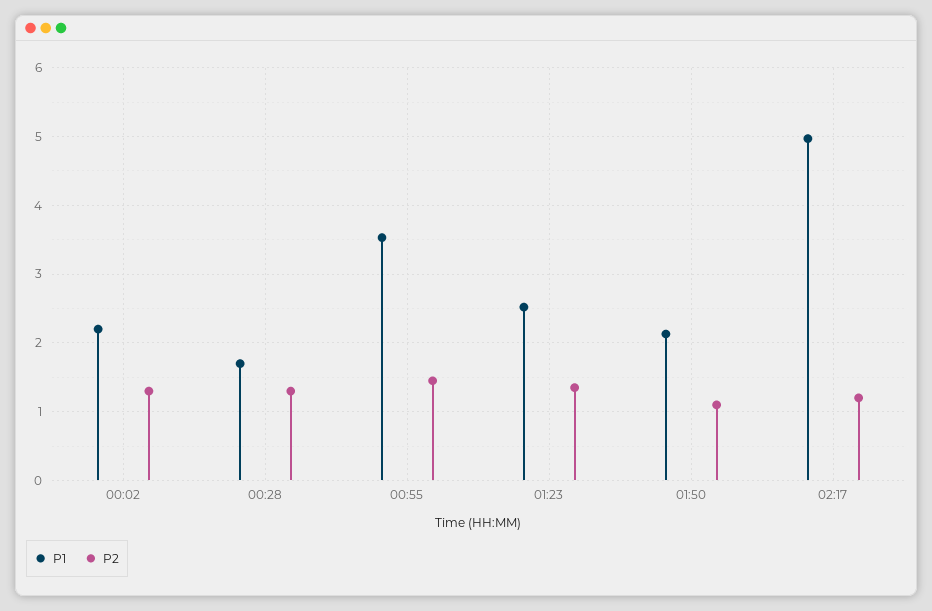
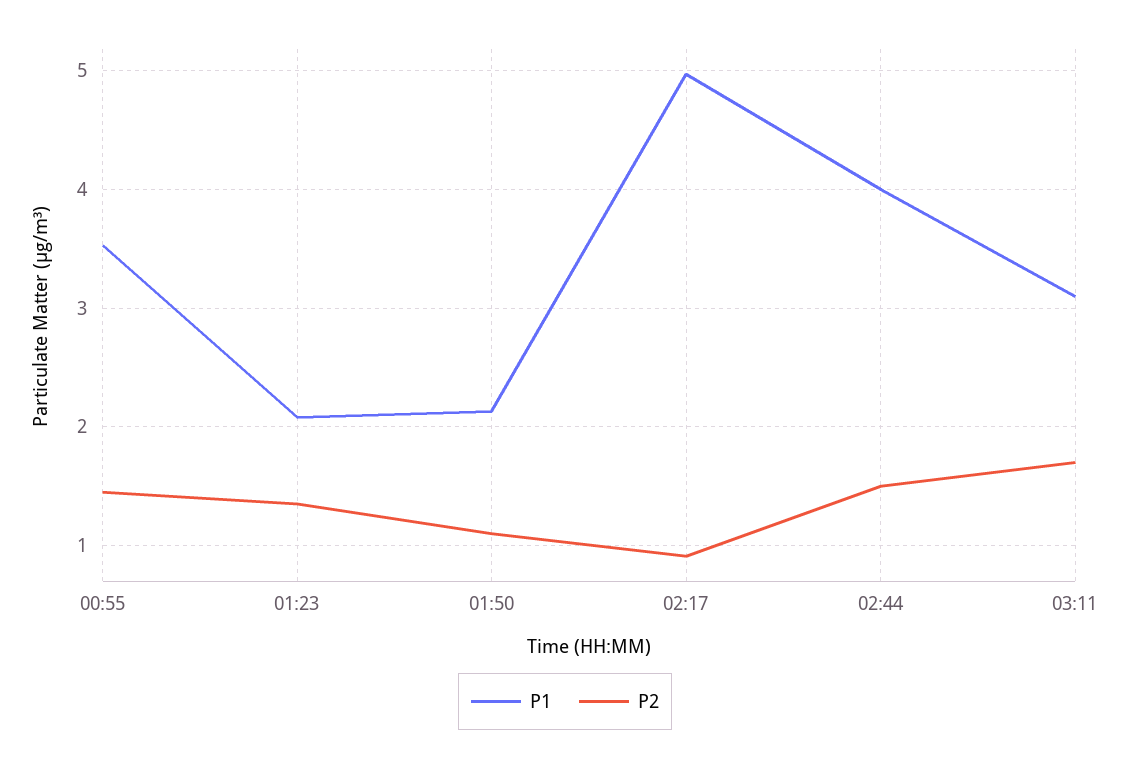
P1, 00:02: 2.2 -> none
P2, 00:02: 1.3 -> none
P1, 00:28: 1.7 -> none
P2, 00:28: 1.3 -> none
P1, 01:23: 2.5 -> 2.1
P2, 02:17: 1.2 -> 0.9
P1, 02:44: none -> 4
P2, 02:44: none -> 1.5
P1, 03:11: none -> 3.1
P2, 03:11: none -> 1.7

